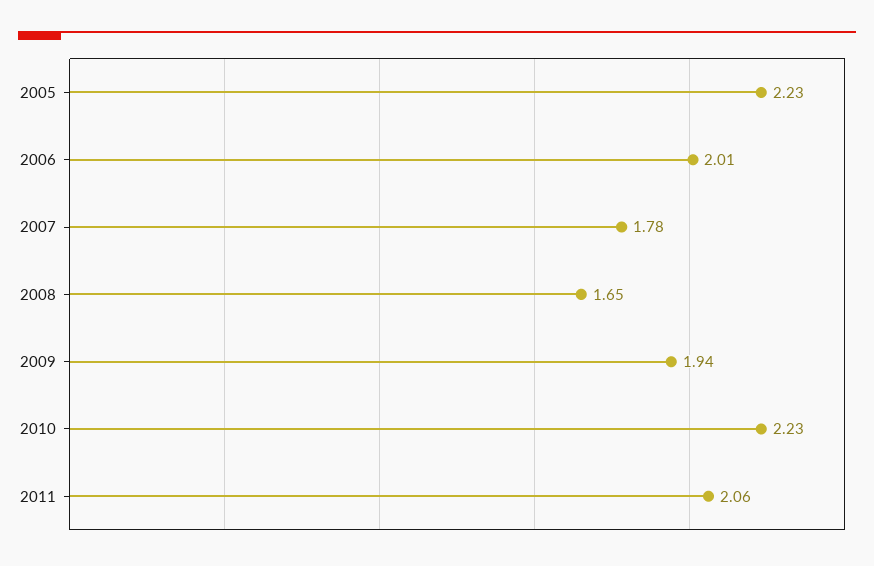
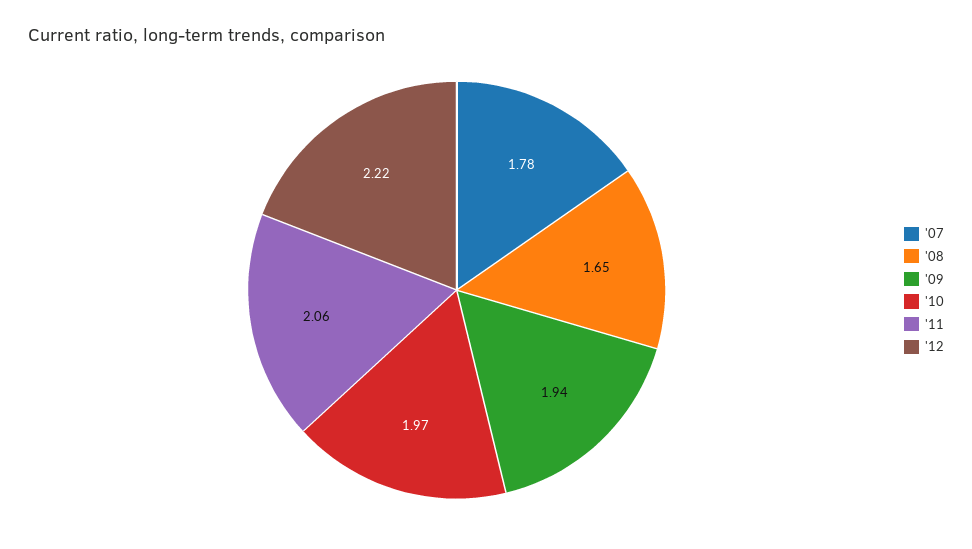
2005: 2.23 -> none
2006: 2.01 -> none
2010: 2.23 -> 1.97
'12: none -> 2.22

